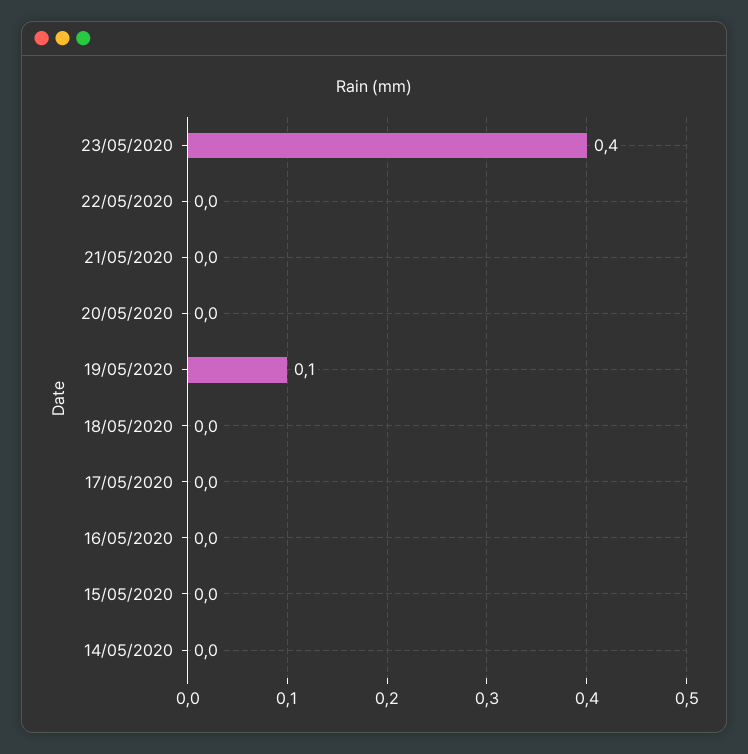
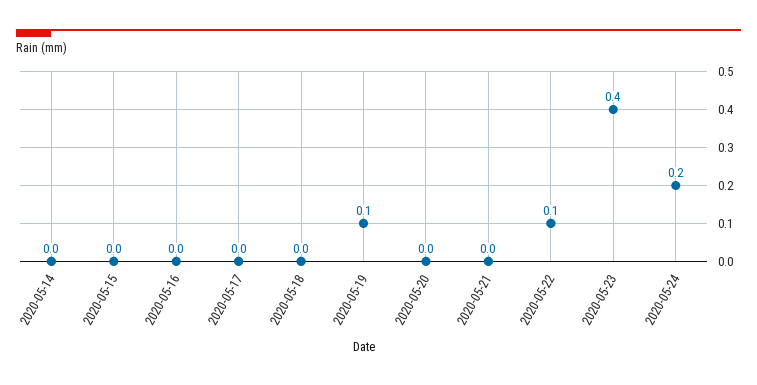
22/05/2020: 0 -> 0.1
2020-05-24: none -> 0.2

